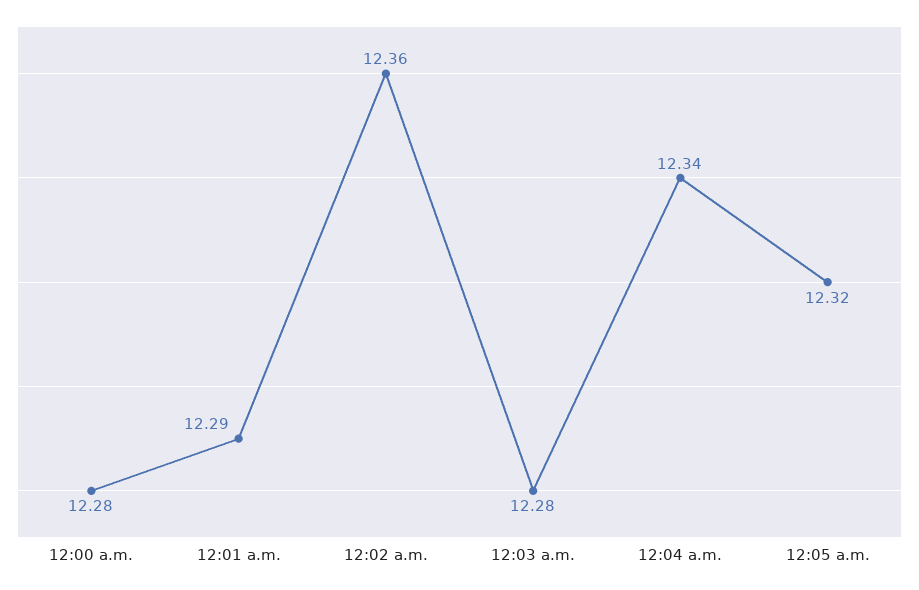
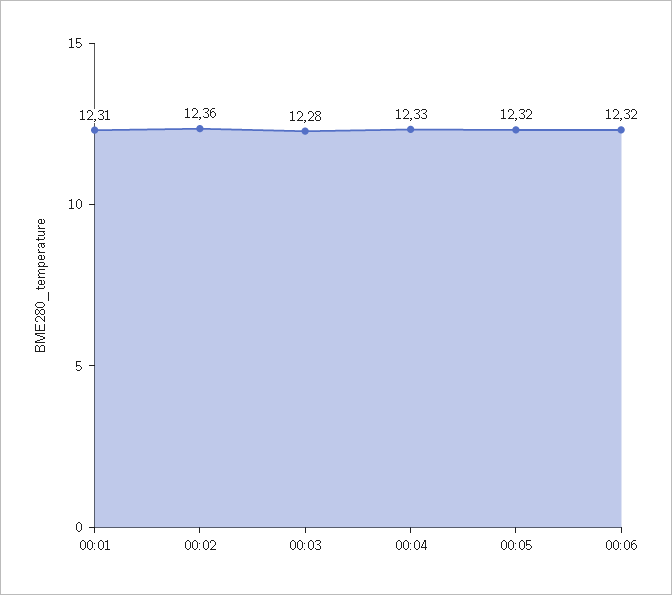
12:00 a.m.: 12.28 -> none
12:01 a.m.: 12.29 -> 12.31
12:04 a.m.: 12.34 -> 12.33
00:06: none -> 12.32

